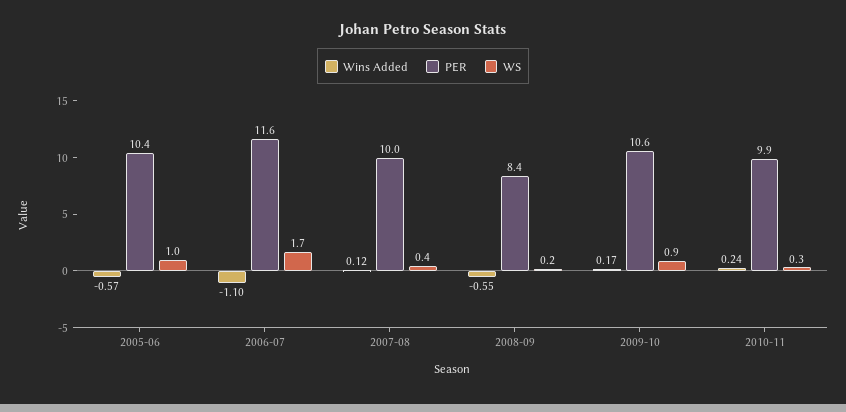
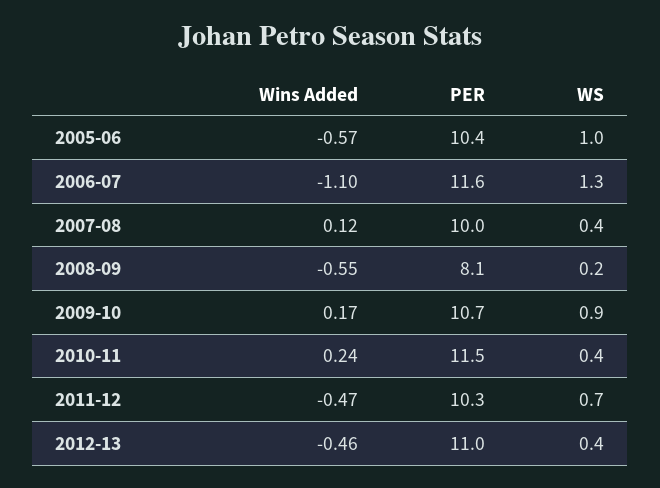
WS, 2006-07: 1.7 -> 1.3
PER, 2008-09: 8.4 -> 8.1
PER, 2009-10: 10.6 -> 10.7
PER, 2010-11: 9.9 -> 11.5
WS, 2010-11: 0.3 -> 0.4
Wins Added, 2011-12: none -> -0.47
PER, 2011-12: none -> 10.3
WS, 2011-12: none -> 0.7
Wins Added, 2012-13: none -> -0.46
PER, 2012-13: none -> 11
WS, 2012-13: none -> 0.4

